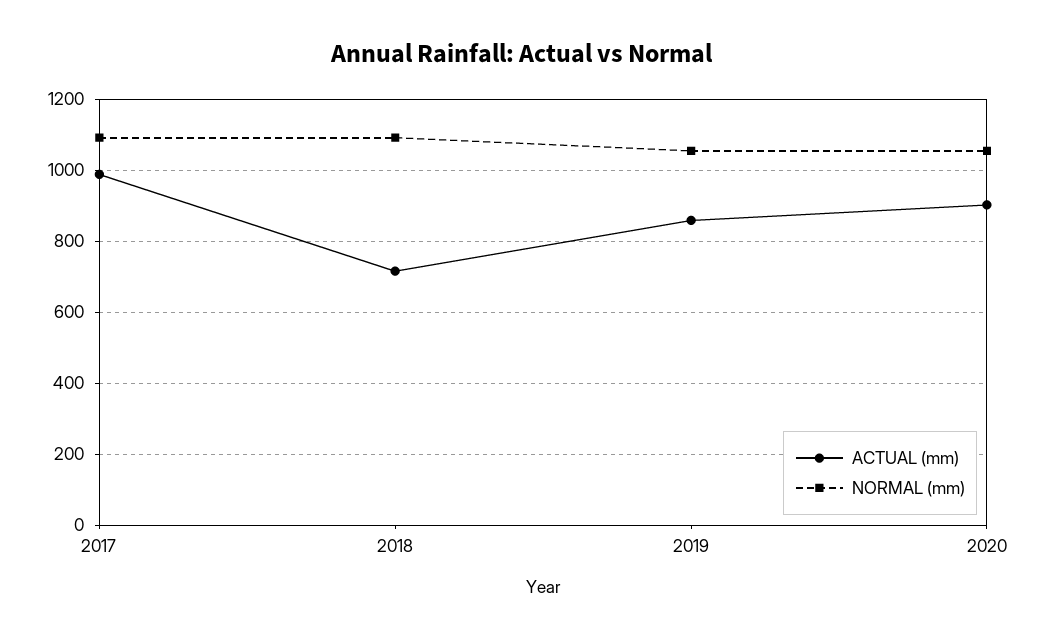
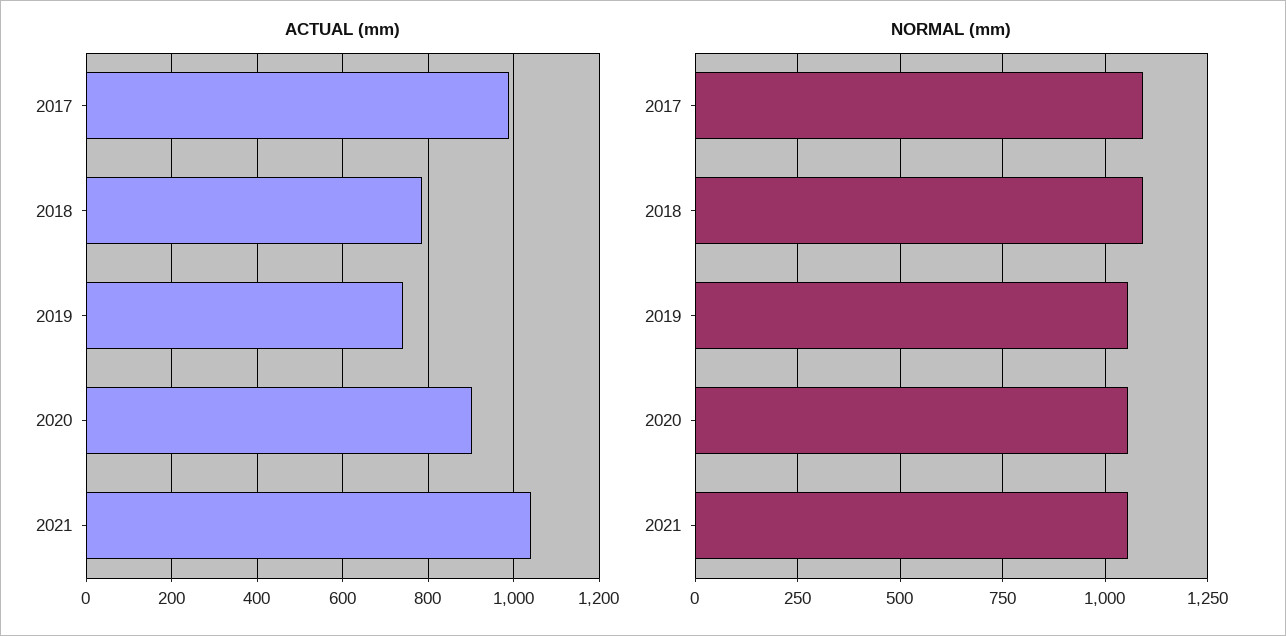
ACTUAL (mm), 2018: 720 -> 780
ACTUAL (mm), 2019: 860 -> 740
ACTUAL (mm), 2021: none -> 1040
NORMAL (mm), 2021: none -> 1050

